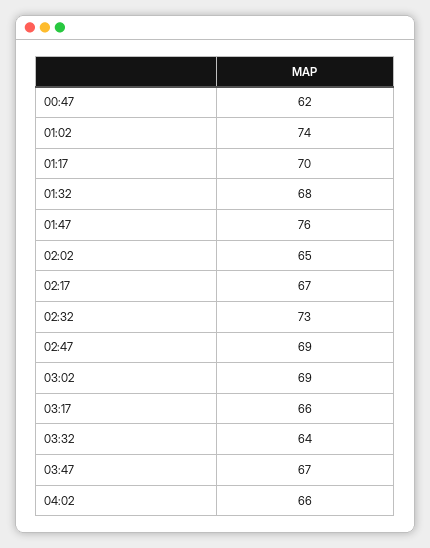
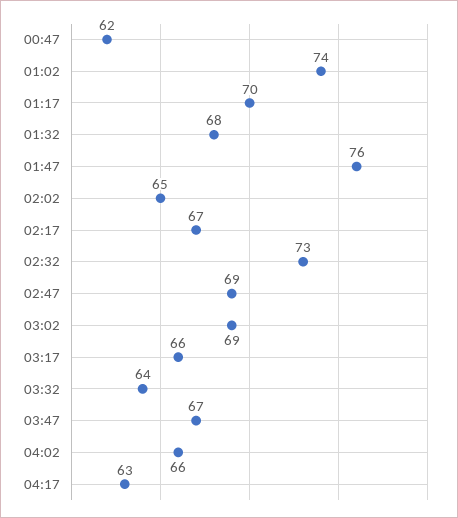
04:17: none -> 63

